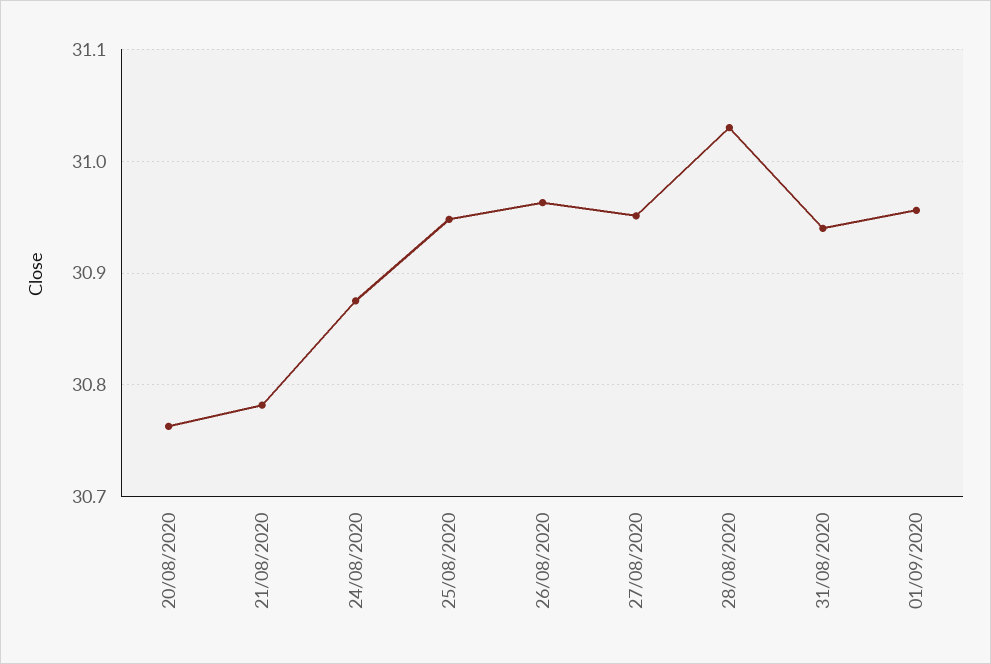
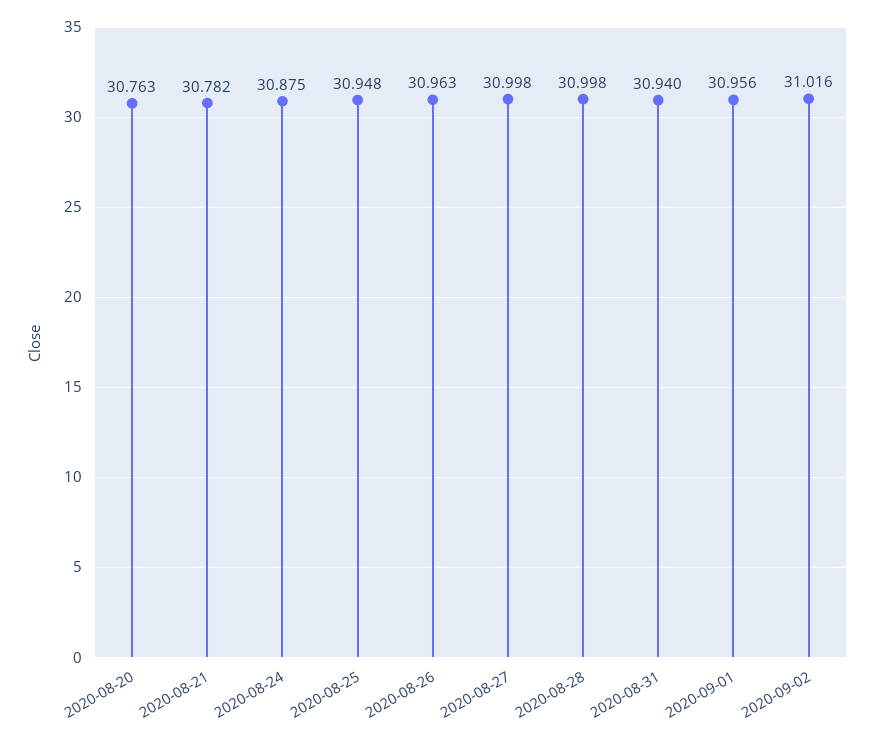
27/08/2020: 30.95 -> 30.998
28/08/2020: 31.03 -> 30.998
2020-09-02: none -> 31.016

